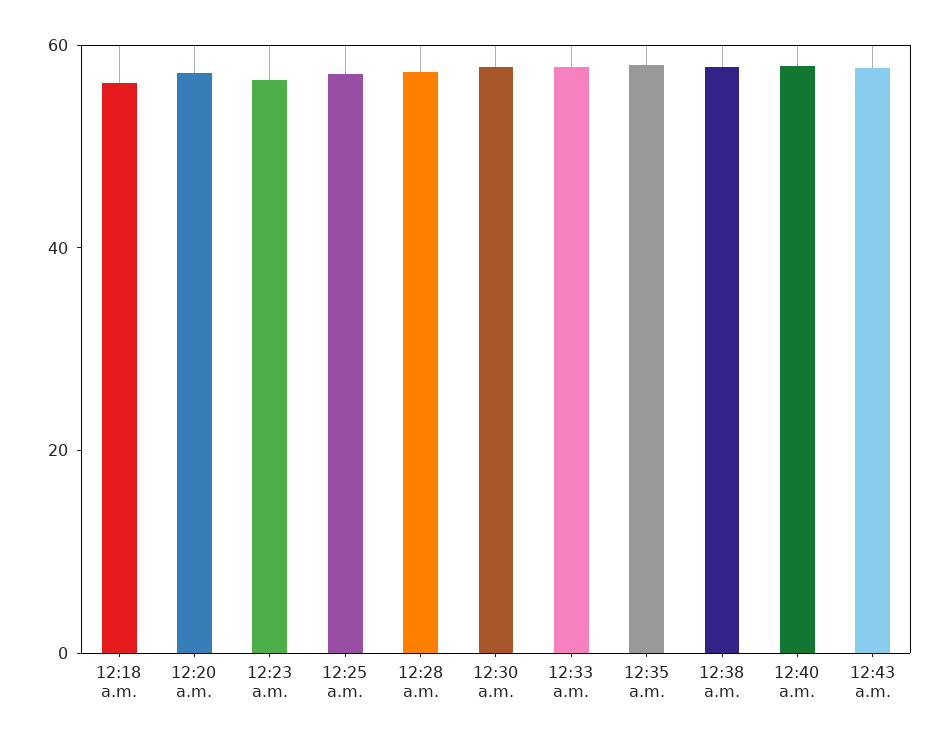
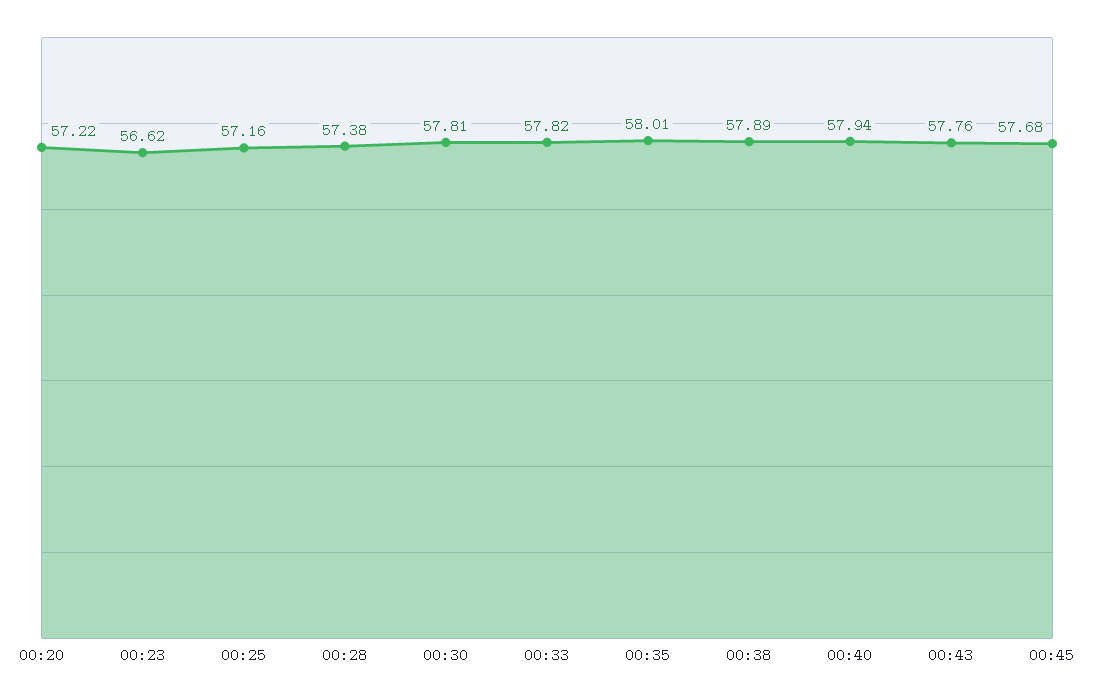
12:18 a.m.: 55 -> none
00:45: none -> 57.68

